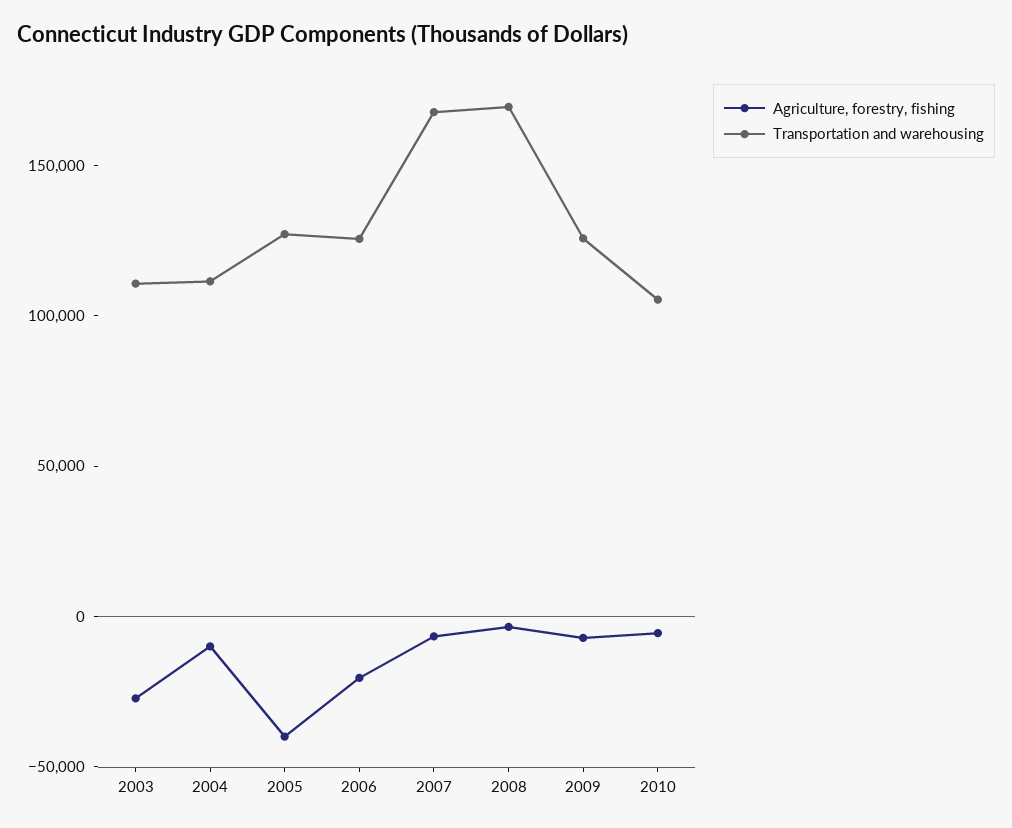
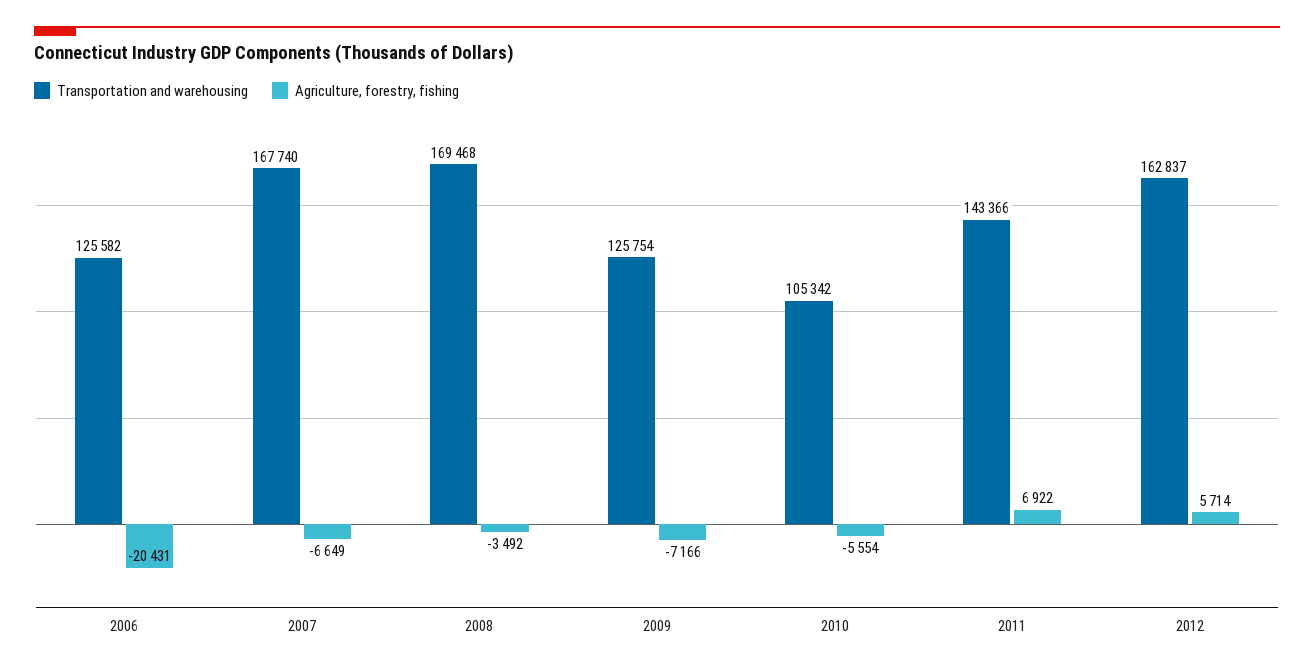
Agriculture, forestry, fishing, 2003: -30000 -> none
Transportation and warehousing, 2003: 110000 -> none
Agriculture, forestry, fishing, 2004: -10000 -> none
Transportation and warehousing, 2004: 110000 -> none
Agriculture, forestry, fishing, 2005: -40000 -> none
Transportation and warehousing, 2005: 130000 -> none
Transportation and warehousing, 2011: none -> 143366
Agriculture, forestry, fishing, 2011: none -> 6922
Transportation and warehousing, 2012: none -> 162837
Agriculture, forestry, fishing, 2012: none -> 5714

